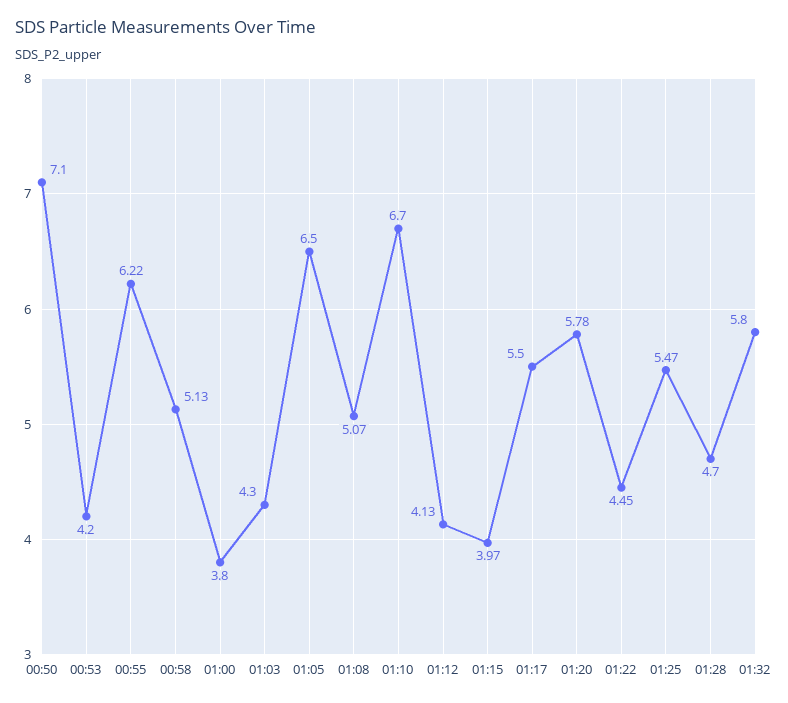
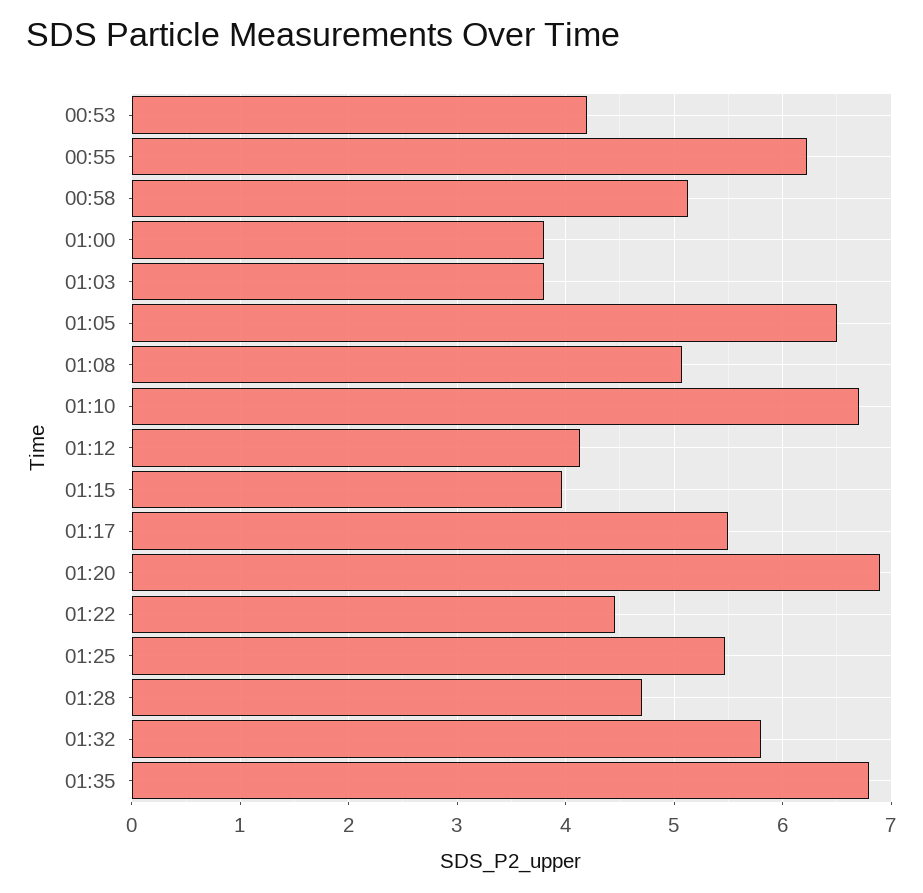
00:50: 7.1 -> none
01:03: 4.3 -> 3.8
01:20: 5.78 -> 6.9
01:35: none -> 6.8

